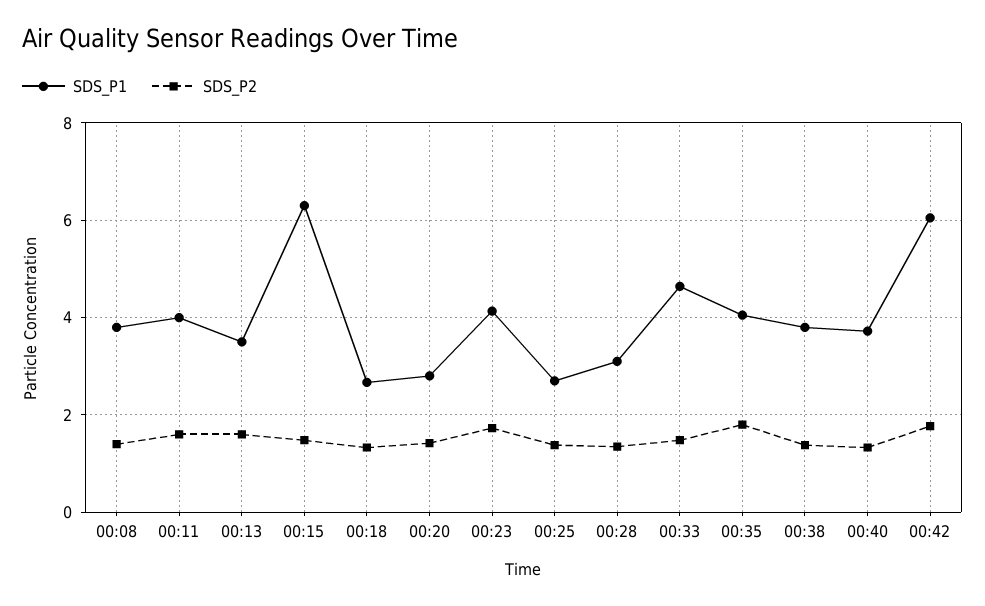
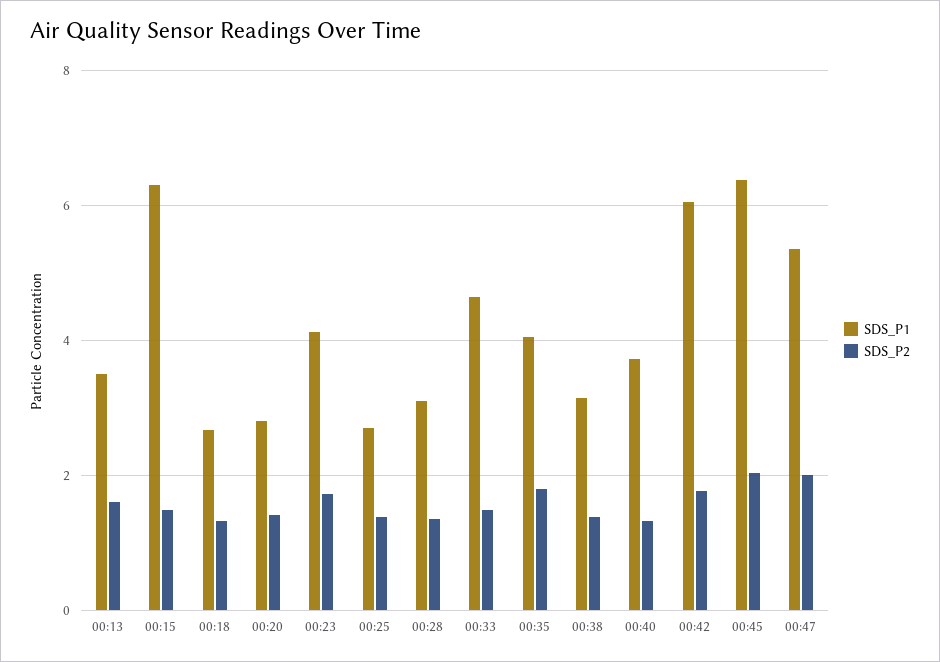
SDS_P1, 00:08: 3.8 -> none
SDS_P2, 00:08: 1.4 -> none
SDS_P1, 00:11: 4 -> none
SDS_P2, 00:11: 1.6 -> none
SDS_P1, 00:38: 3.8 -> 3.2
SDS_P1, 00:45: none -> 6.4
SDS_P2, 00:45: none -> 2
SDS_P1, 00:47: none -> 5.4
SDS_P2, 00:47: none -> 2

